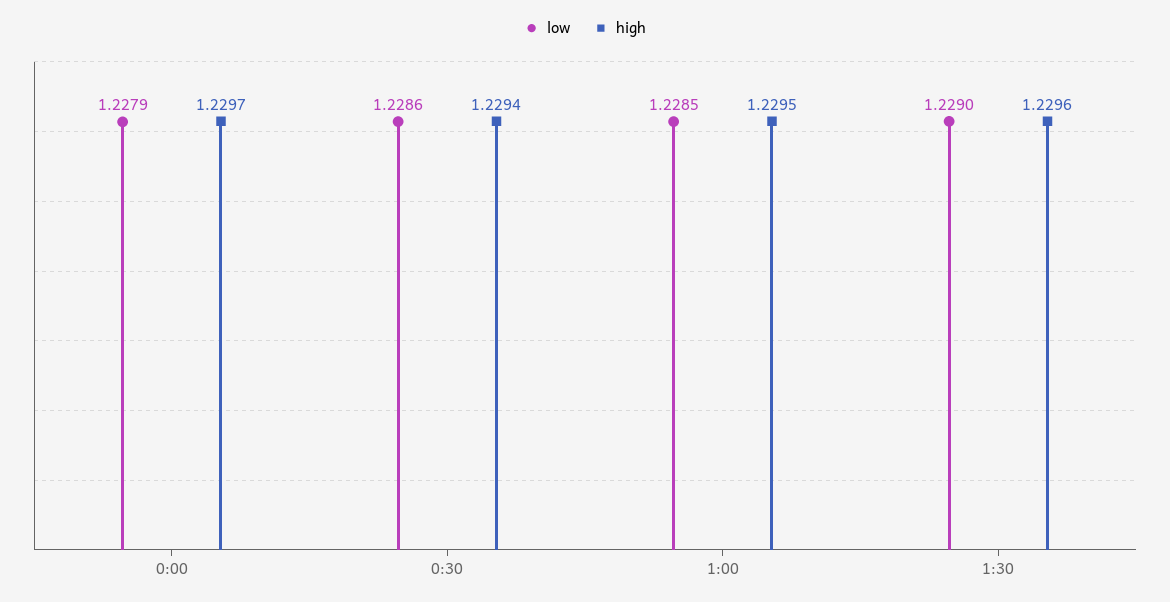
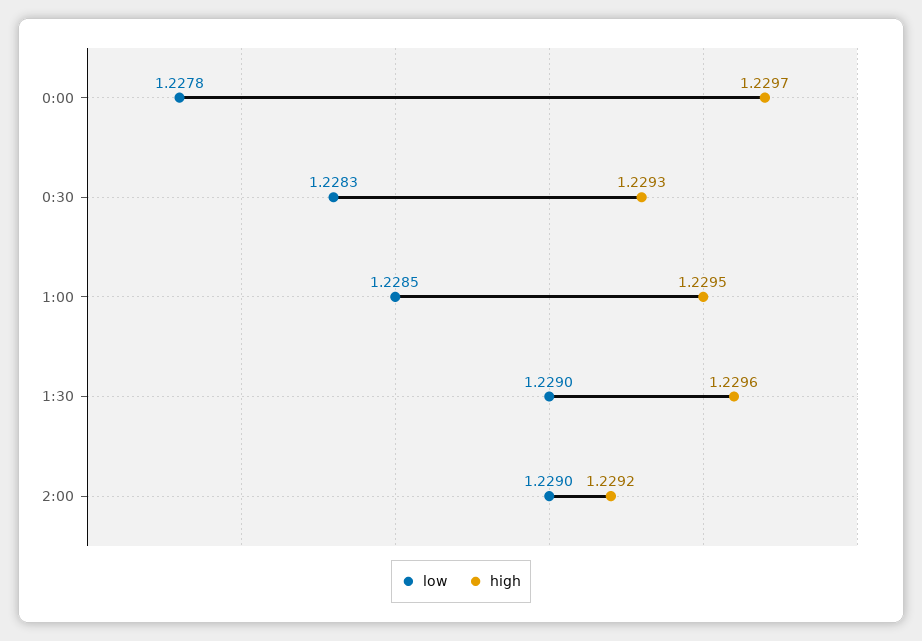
low, 0:00: 1.2279 -> 1.2278
low, 0:30: 1.2286 -> 1.2283
high, 0:30: 1.2294 -> 1.2293
low, 2:00: none -> 1.229
high, 2:00: none -> 1.2292

